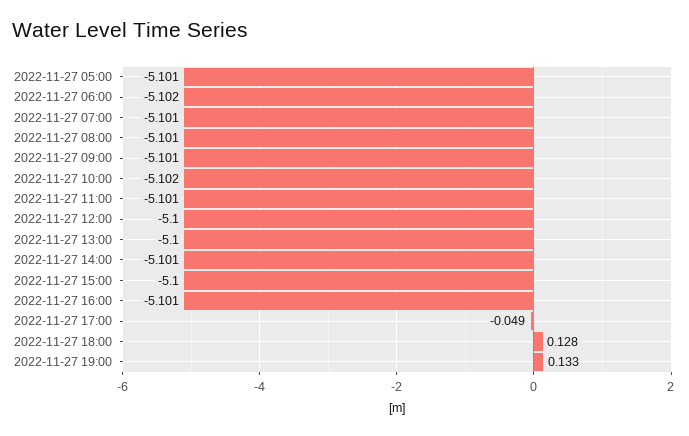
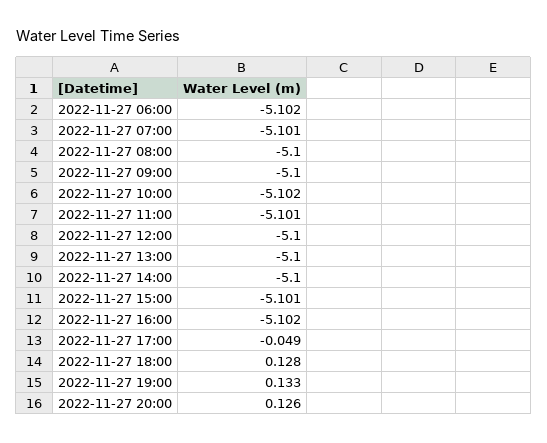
2022-11-27 05:00: -5.101 -> none
2022-11-27 08:00: -5.101 -> -5.1
2022-11-27 09:00: -5.101 -> -5.1
2022-11-27 14:00: -5.101 -> -5.1
2022-11-27 15:00: -5.1 -> -5.101
2022-11-27 16:00: -5.101 -> -5.102
2022-11-27 20:00: none -> 0.126

